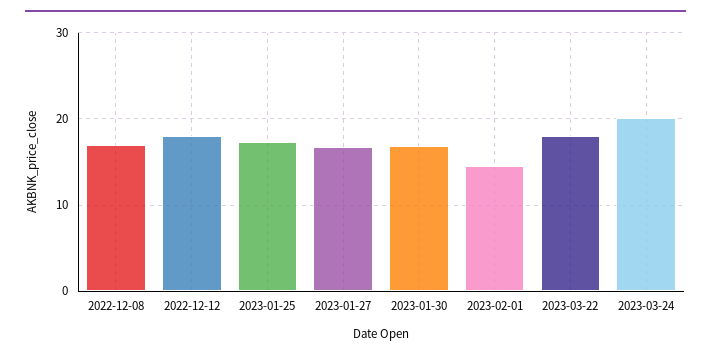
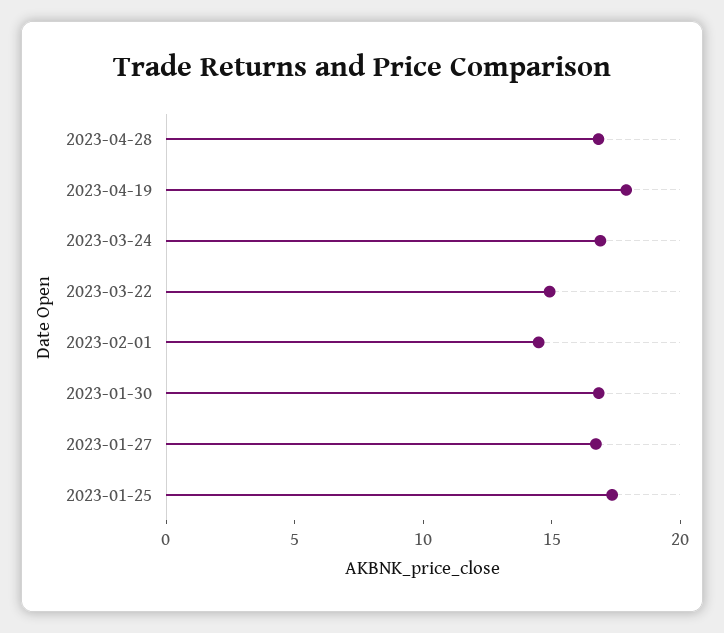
2022-12-08: 17 -> none
2022-12-12: 18 -> none
2023-03-22: 18 -> 15
2023-03-24: 20 -> 17
2023-04-28: none -> 17
2023-04-19: none -> 18

